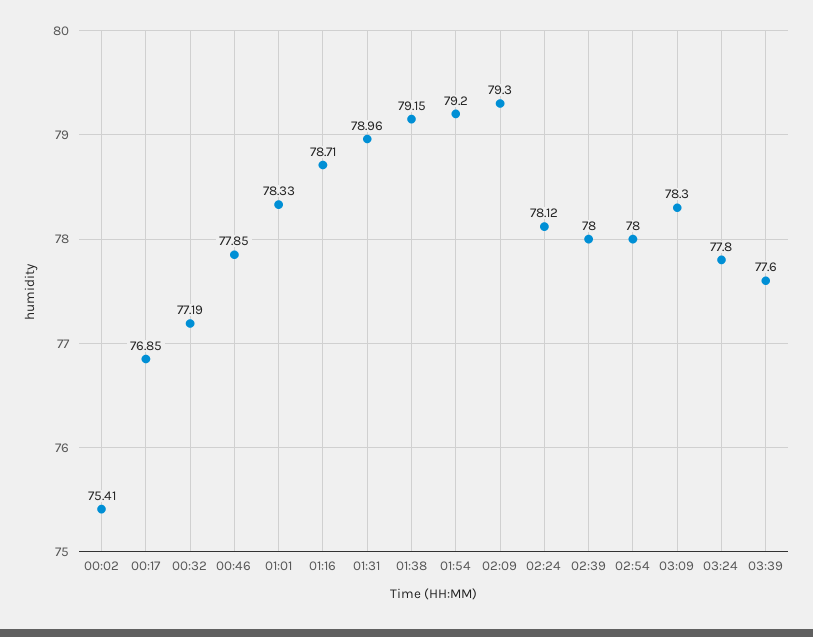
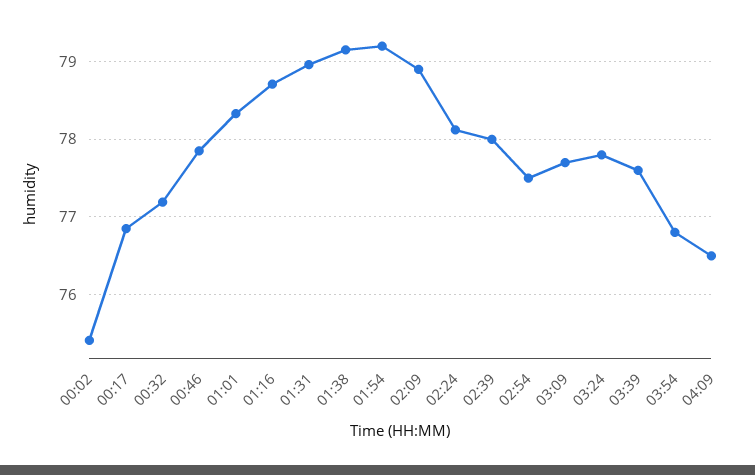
02:09: 79.3 -> 78.9
02:54: 78 -> 77.5
03:09: 78.3 -> 77.7
03:54: none -> 76.8
04:09: none -> 76.5

